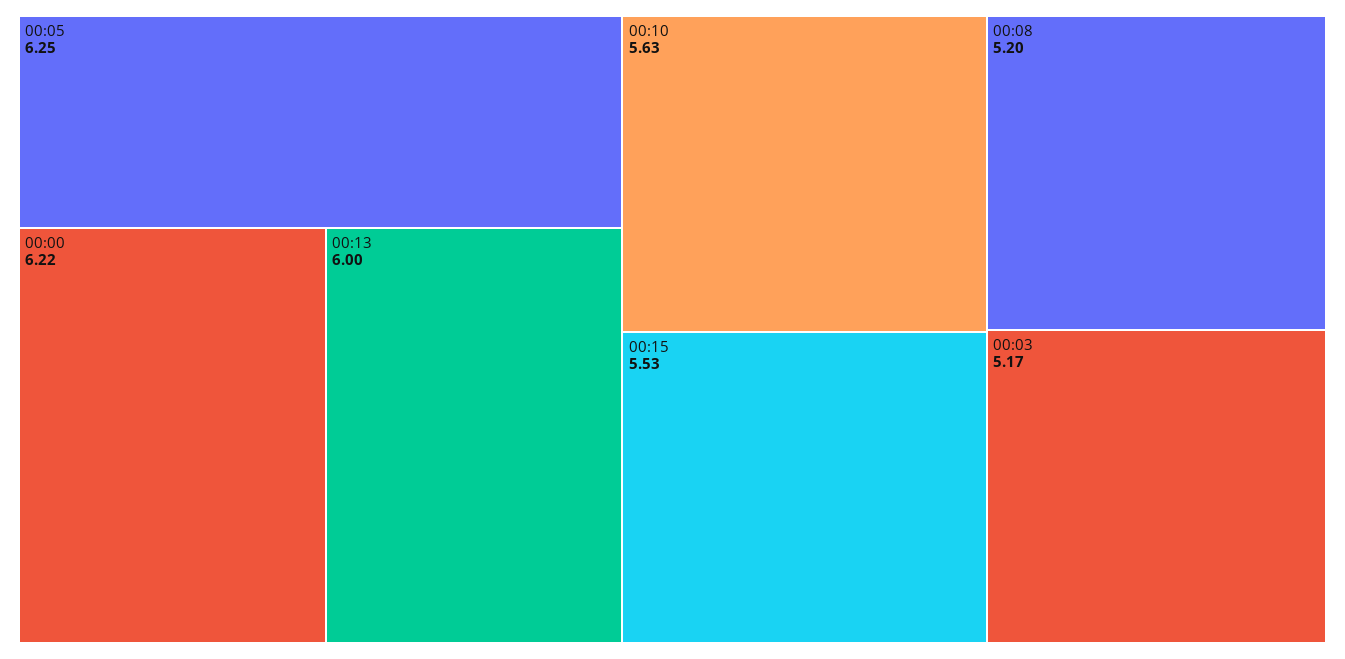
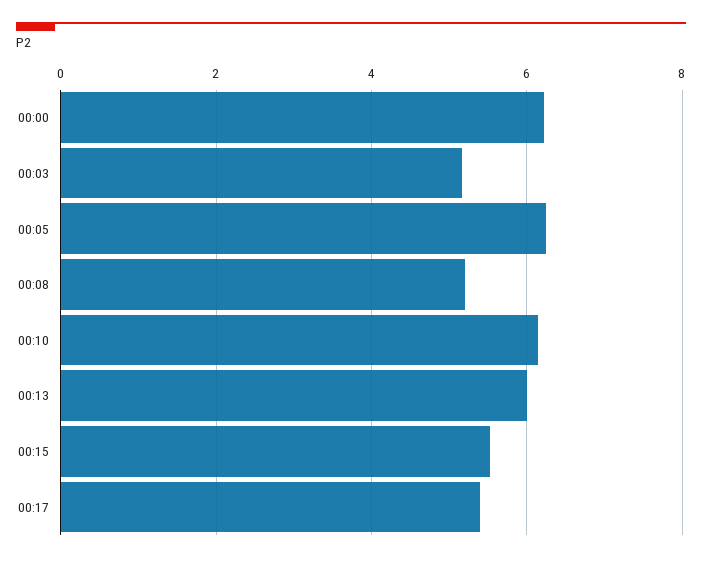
00:10: 5.63 -> 6.2
00:17: none -> 5.4

